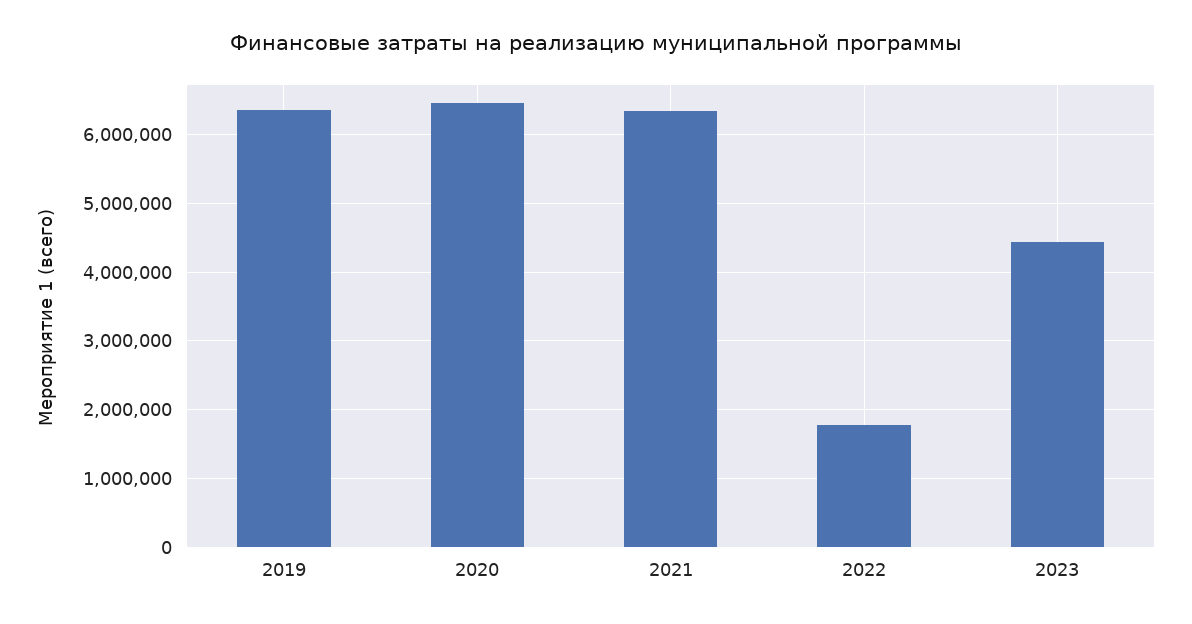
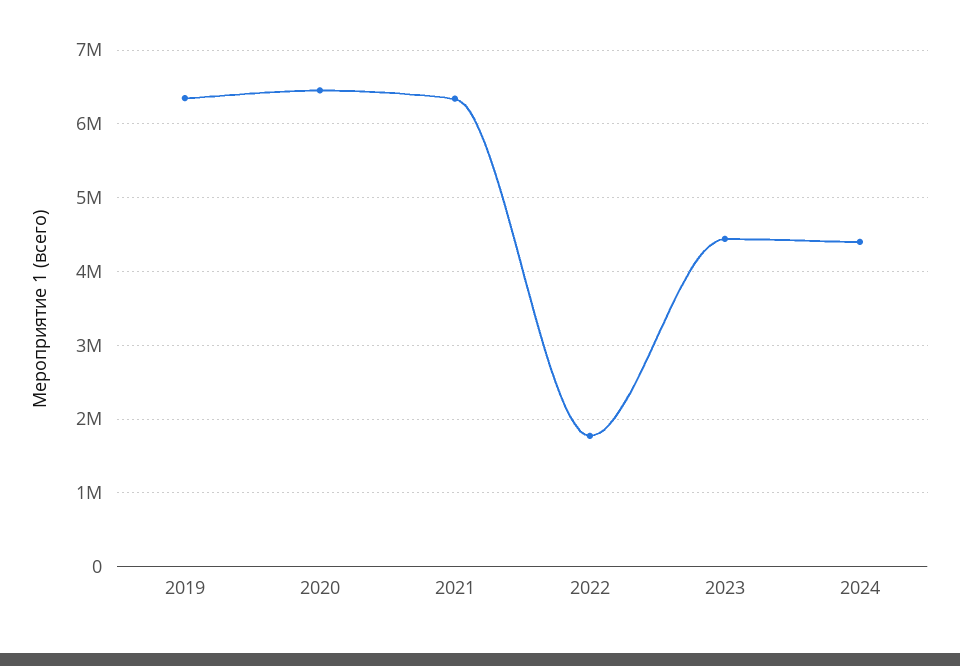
2024: none -> 4400000

